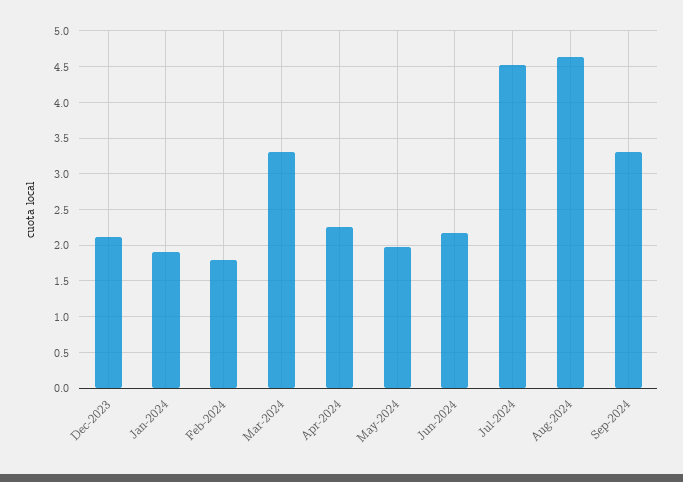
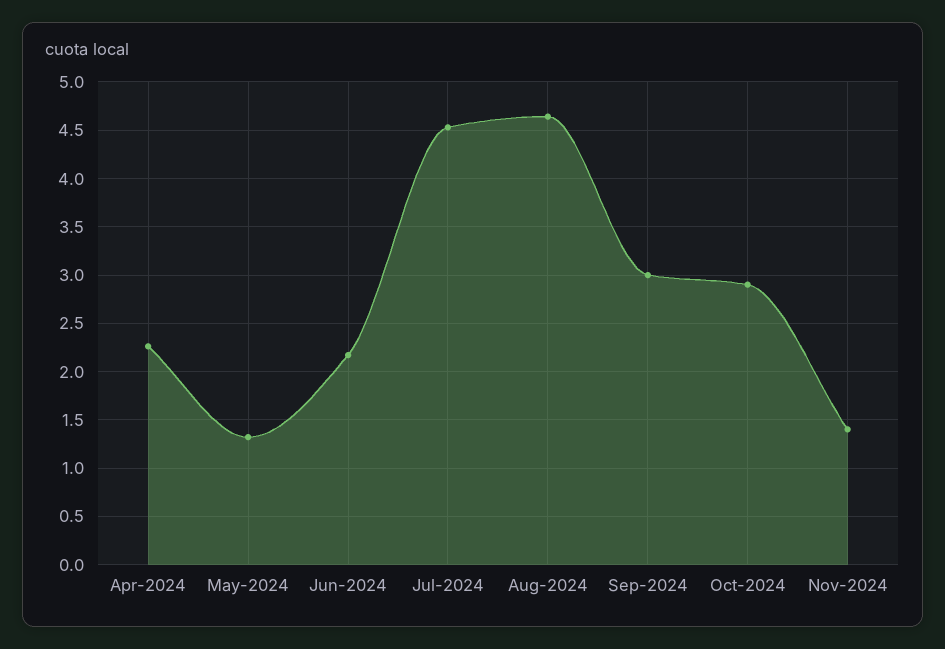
Dec-2023: 2.1 -> none
Jan-2024: 1.9 -> none
Feb-2024: 1.8 -> none
Mar-2024: 3.3 -> none
May-2024: 2 -> 1.3
Sep-2024: 3.3 -> 3
Oct-2024: none -> 2.9
Nov-2024: none -> 1.4

